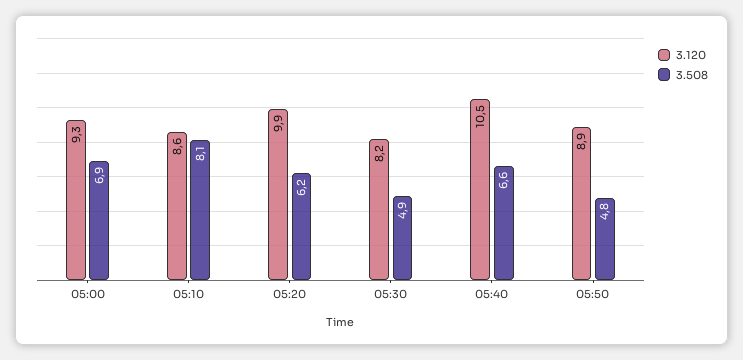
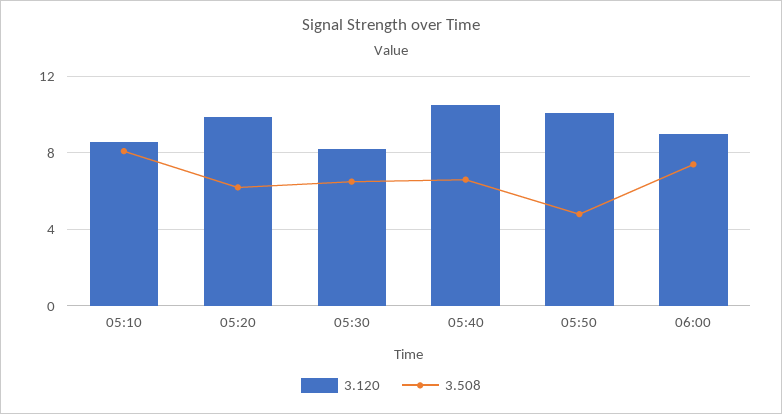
3.120, 05:00: 9.3 -> none
3.508, 05:00: 6.9 -> none
3.508, 05:30: 4.9 -> 6.5
3.120, 05:50: 8.9 -> 10
3.120, 06:00: none -> 9
3.508, 06:00: none -> 7.5

